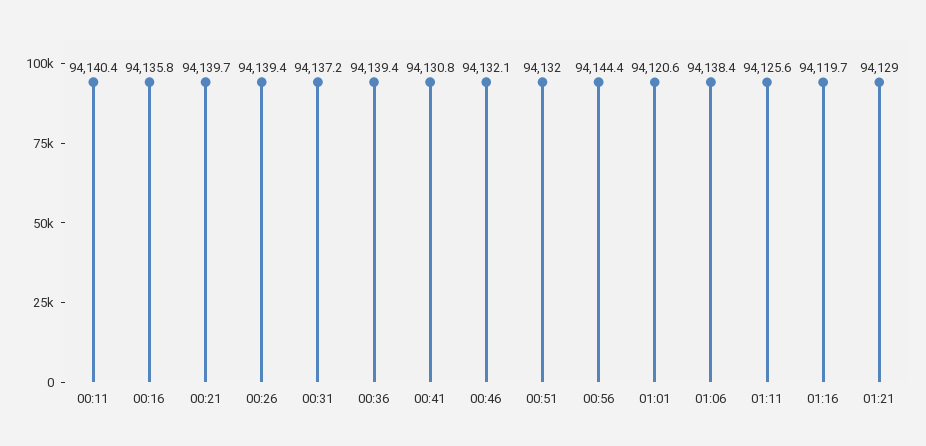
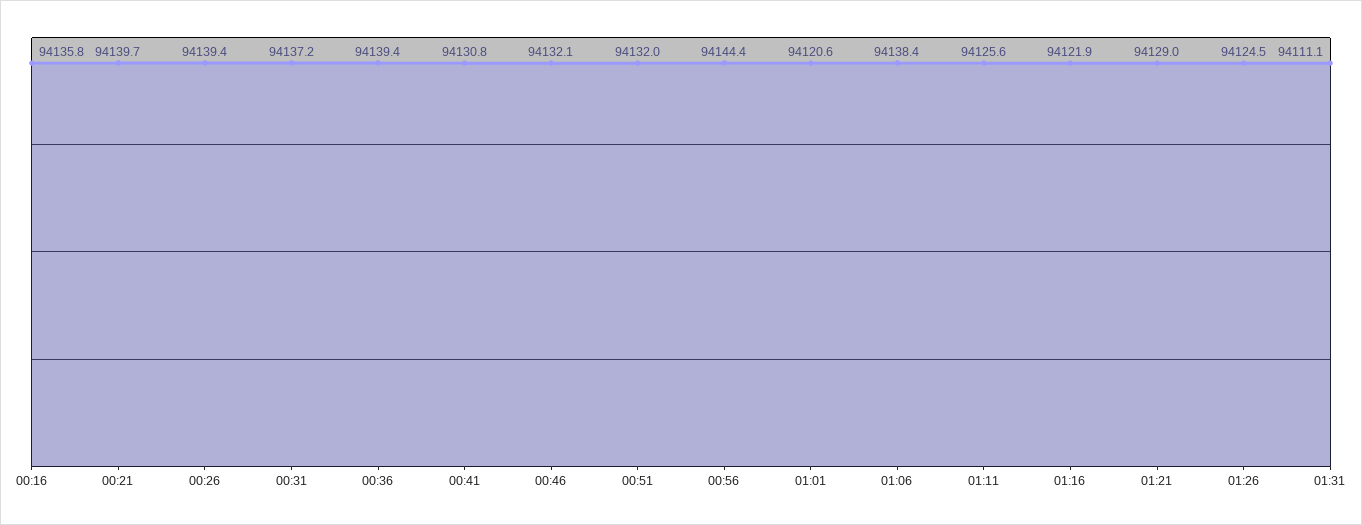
00:11: 94140.4 -> none
01:16: 94119.7 -> 94121.9
01:26: none -> 94124.5
01:31: none -> 94111.1

